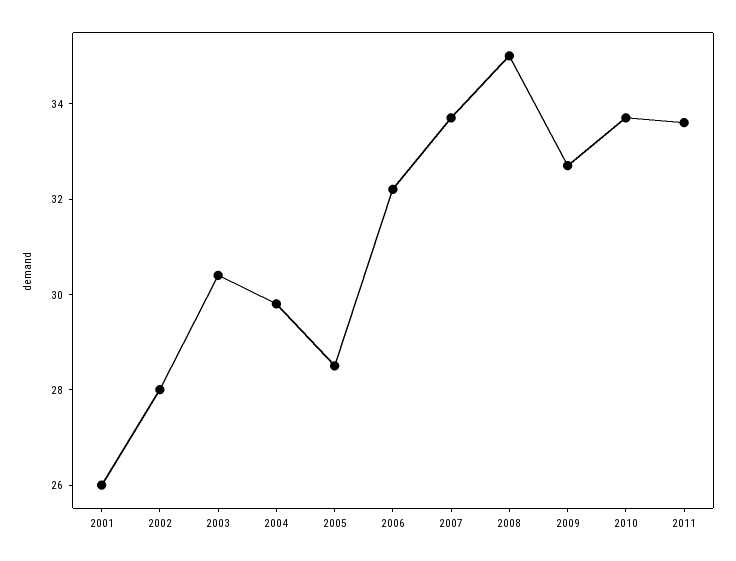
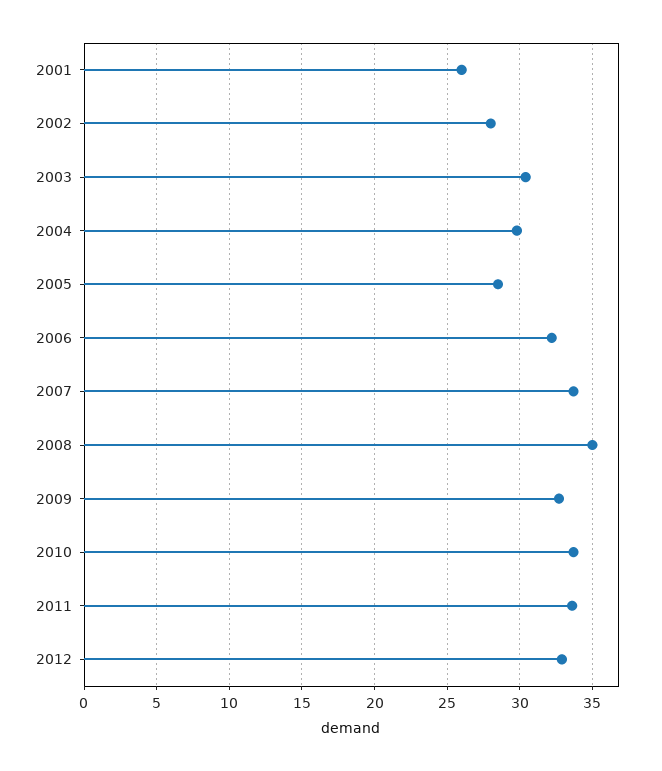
2012: none -> 33

